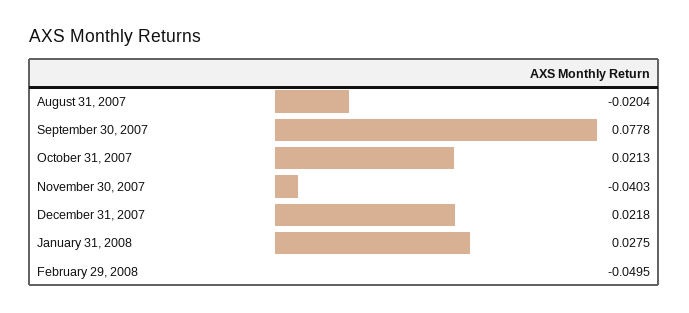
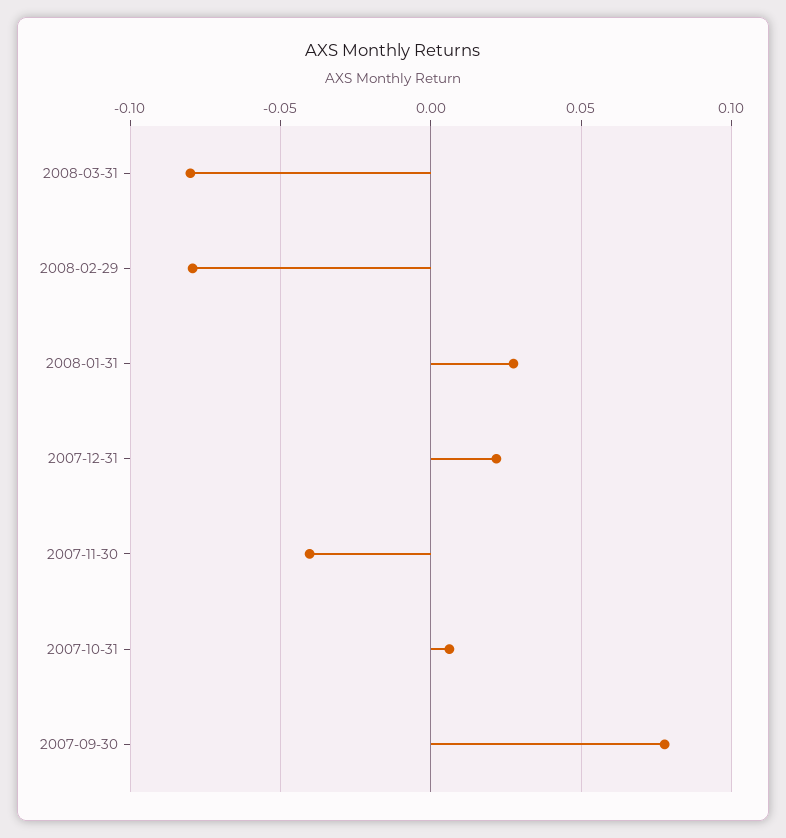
August 31, 2007: -0.0204 -> none
October 31, 2007: 0.0213 -> 0.005
February 29, 2008: -0.0495 -> -0.08
2008-03-31: none -> -0.08

